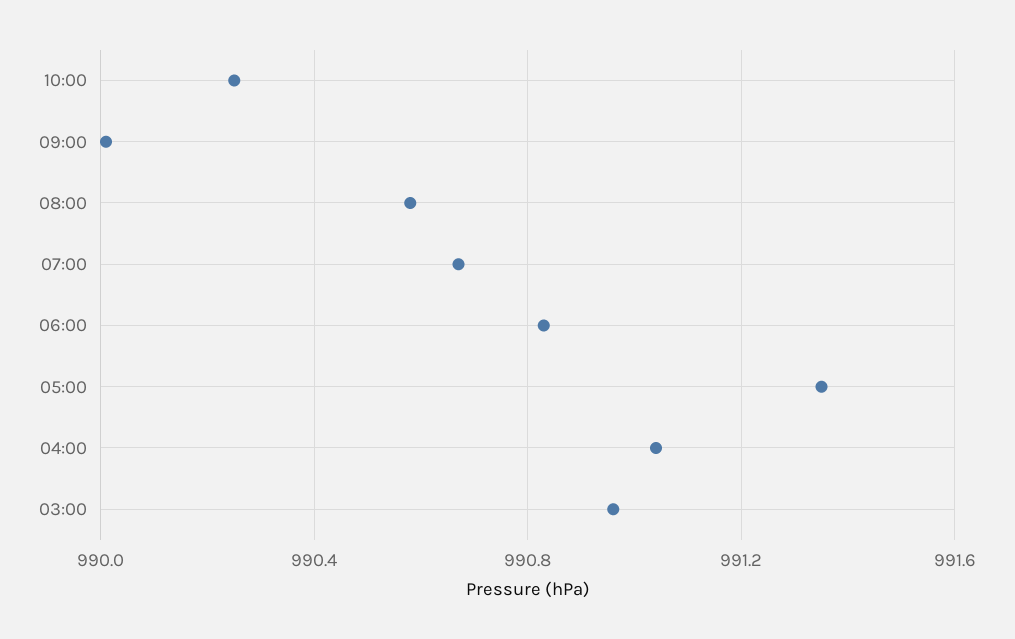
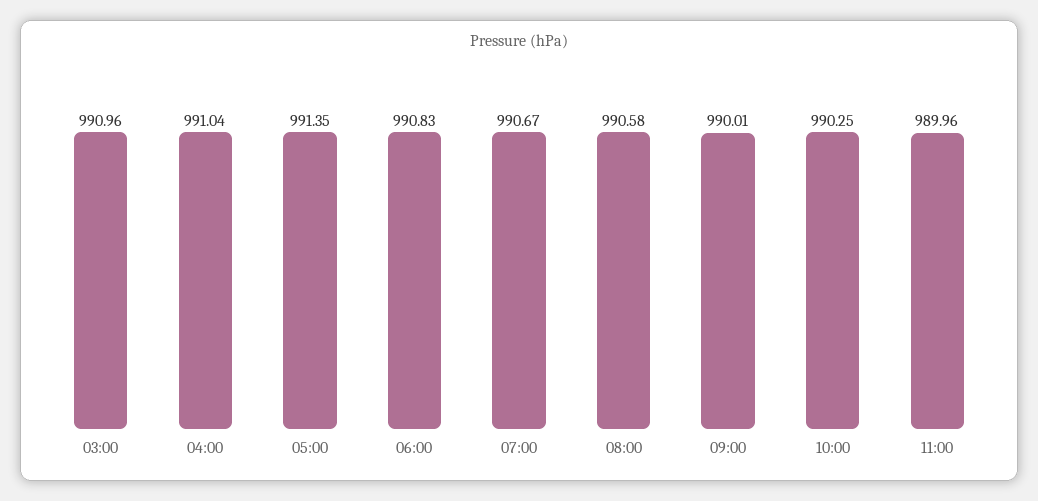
11:00: none -> 989.96

